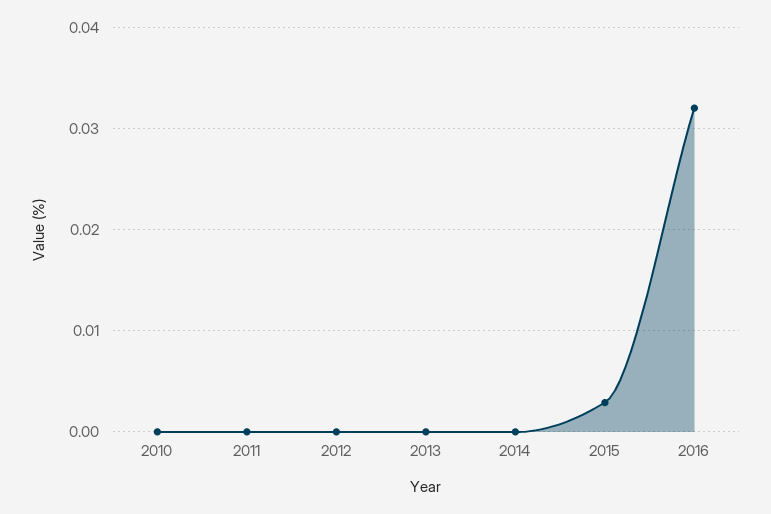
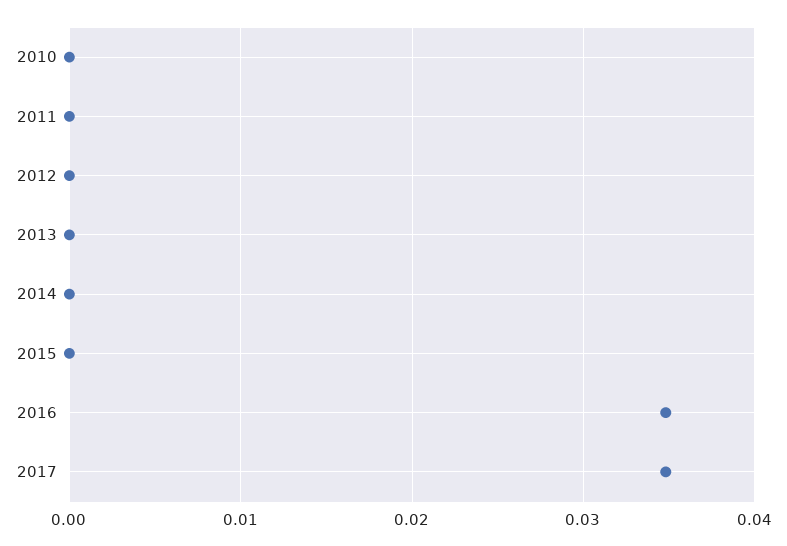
2015: 0.003 -> 0
2016: 0.032 -> 0.035
2017: none -> 0.035

